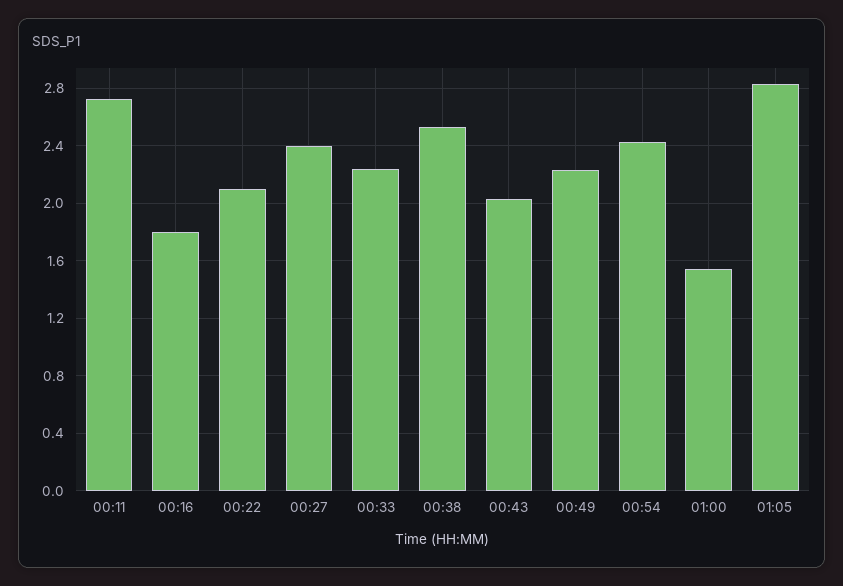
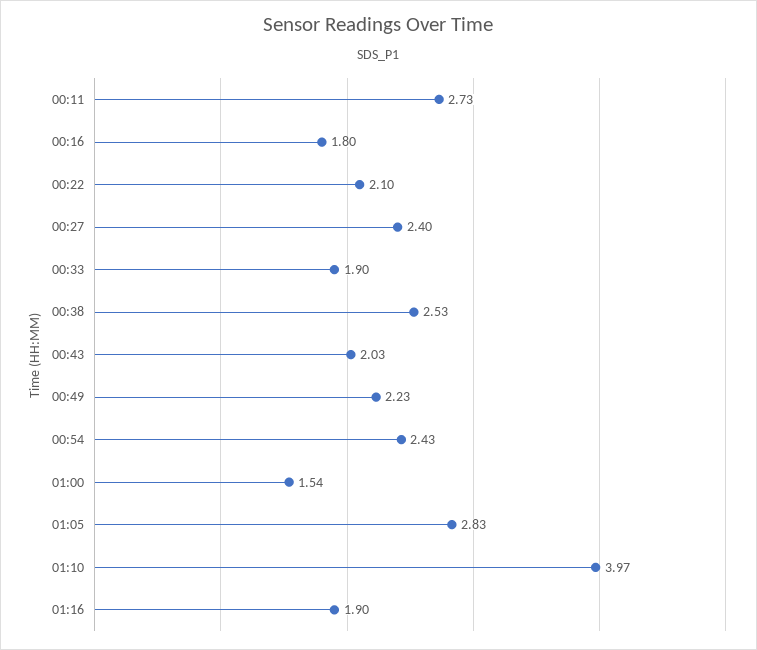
00:33: 2.25 -> 1.9
01:10: none -> 3.97
01:16: none -> 1.9

